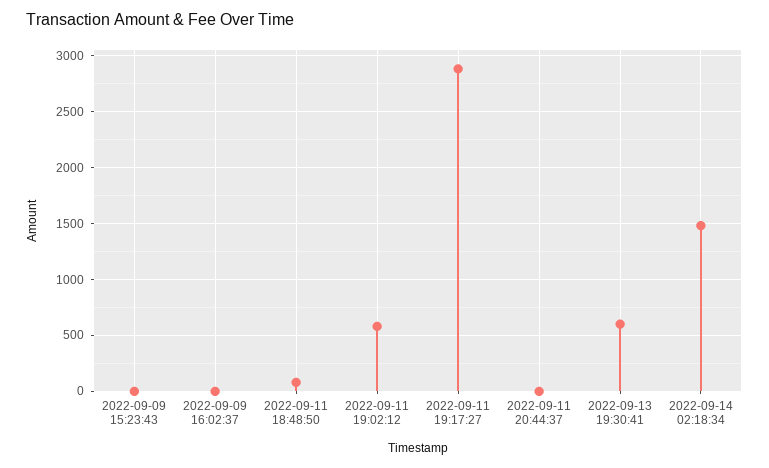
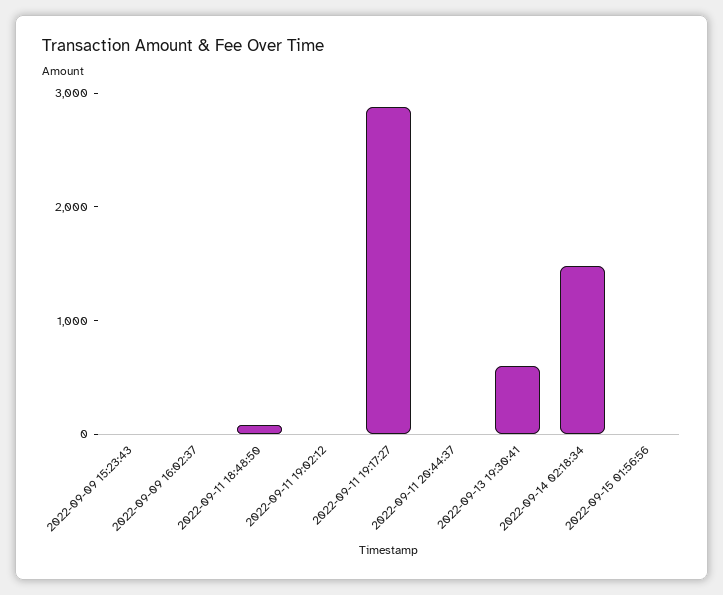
2022-09-11 19:02:12: 600 -> 0
2022-09-15 01:56:56: none -> 0

